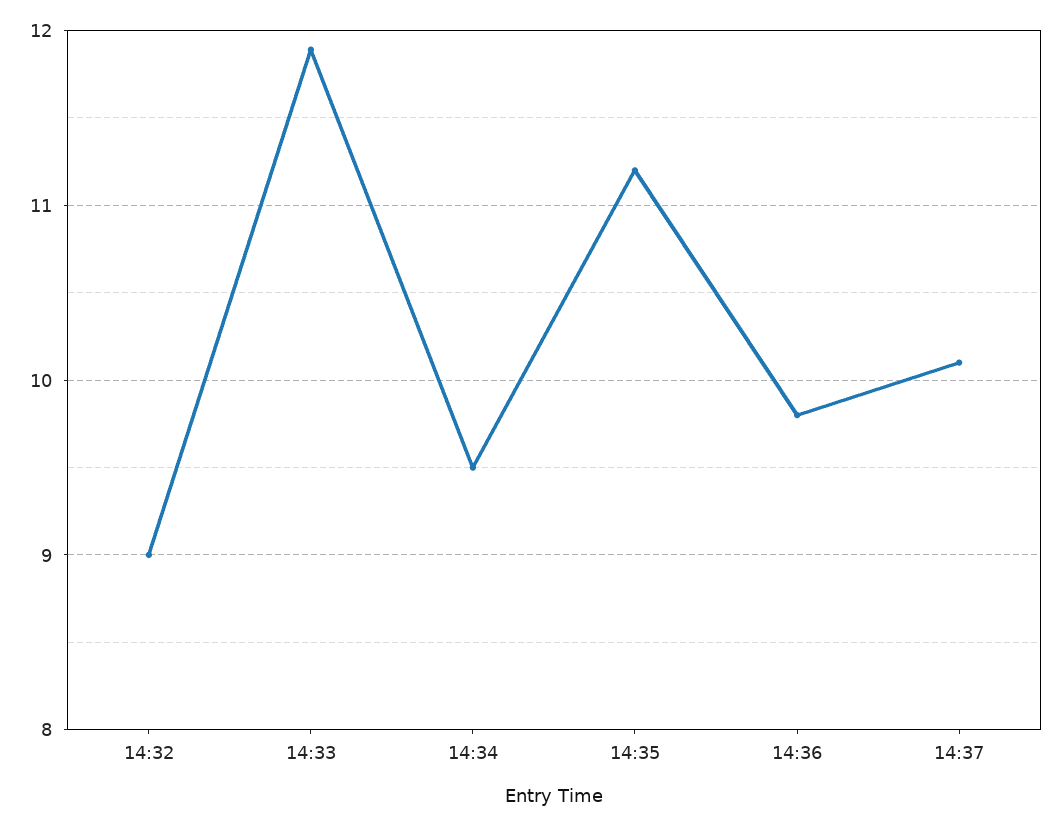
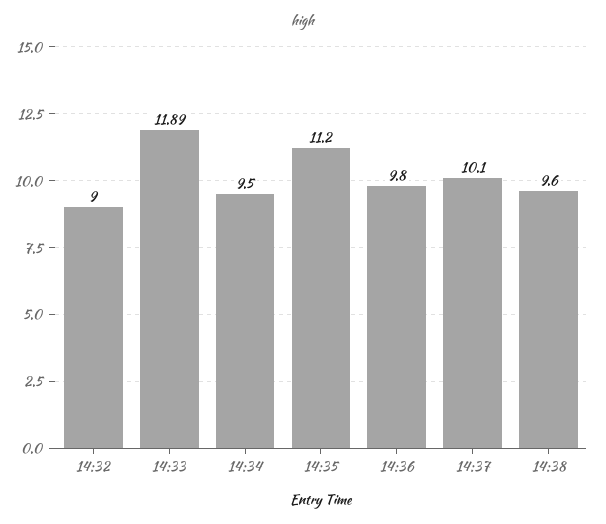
14:38: none -> 9.6

